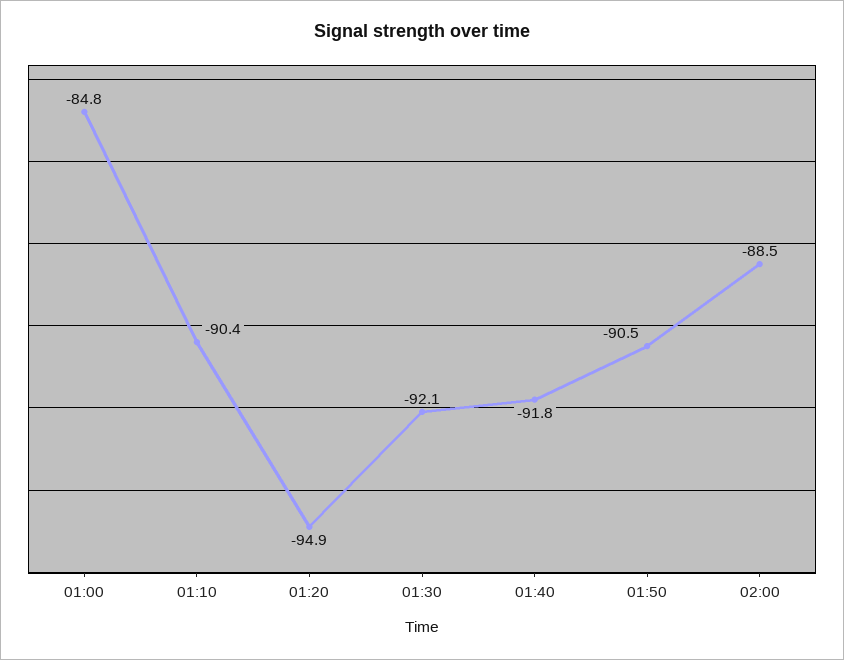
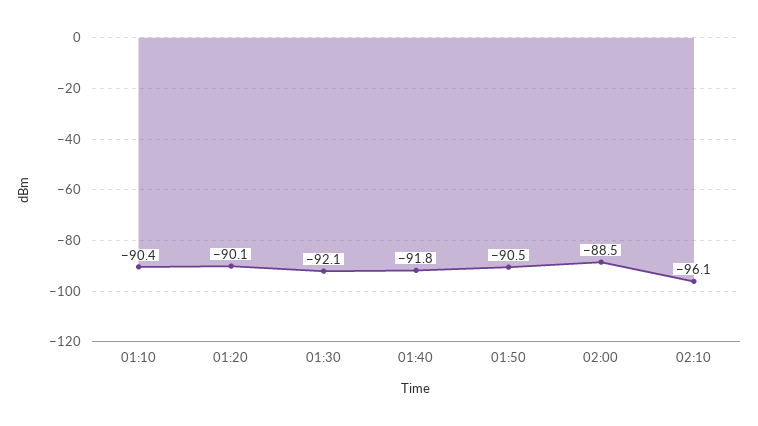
01:00: -84.8 -> none
01:20: -94.9 -> -90.1
02:10: none -> -96.1

